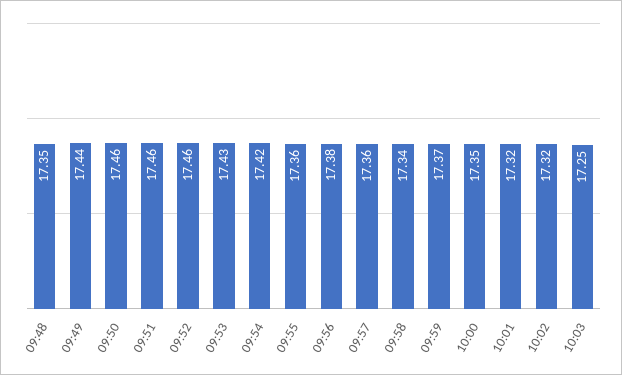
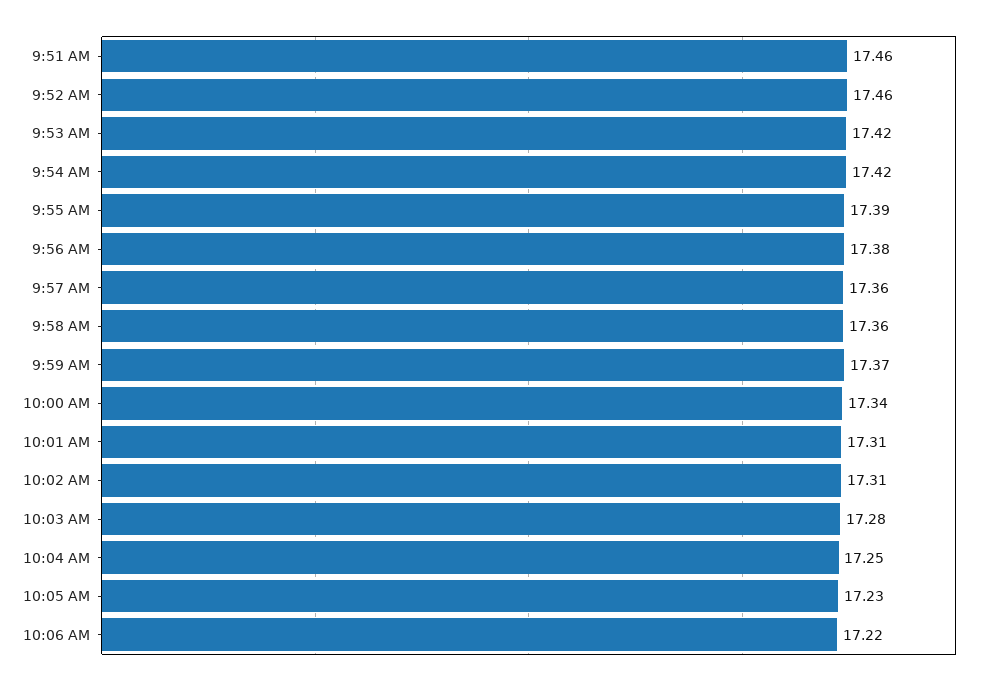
09:48: 17.35 -> none
09:49: 17.44 -> none
09:50: 17.46 -> none
09:53: 17.43 -> 17.42
09:55: 17.36 -> 17.39
09:58: 17.34 -> 17.36
10:00: 17.35 -> 17.34
10:01: 17.32 -> 17.31
10:02: 17.32 -> 17.31
10:03: 17.25 -> 17.28
10:04 AM: none -> 17.25
10:05 AM: none -> 17.23
10:06 AM: none -> 17.22

